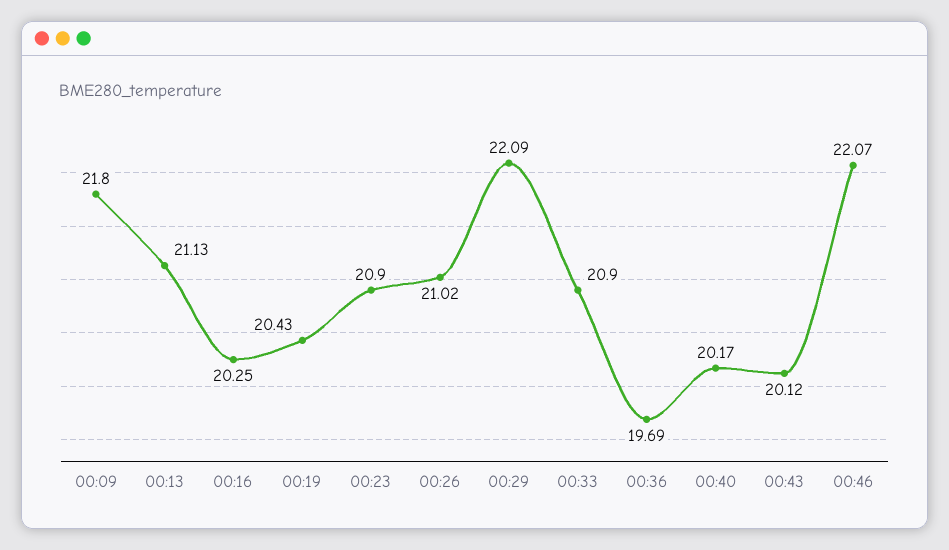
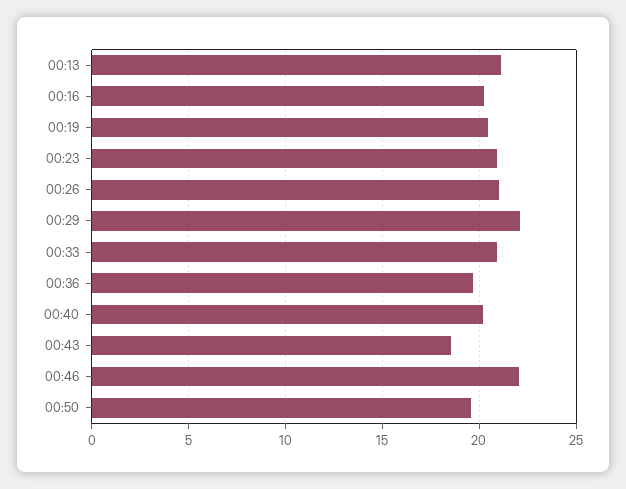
00:09: 21.8 -> none
00:43: 20.12 -> 18.5
00:50: none -> 19.5

